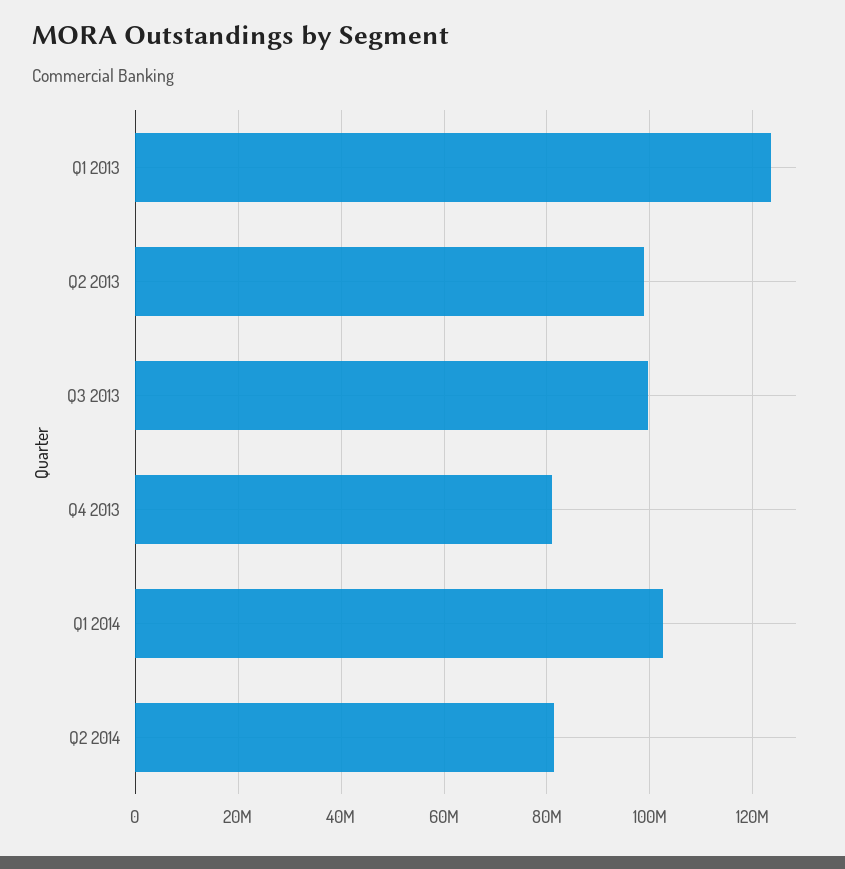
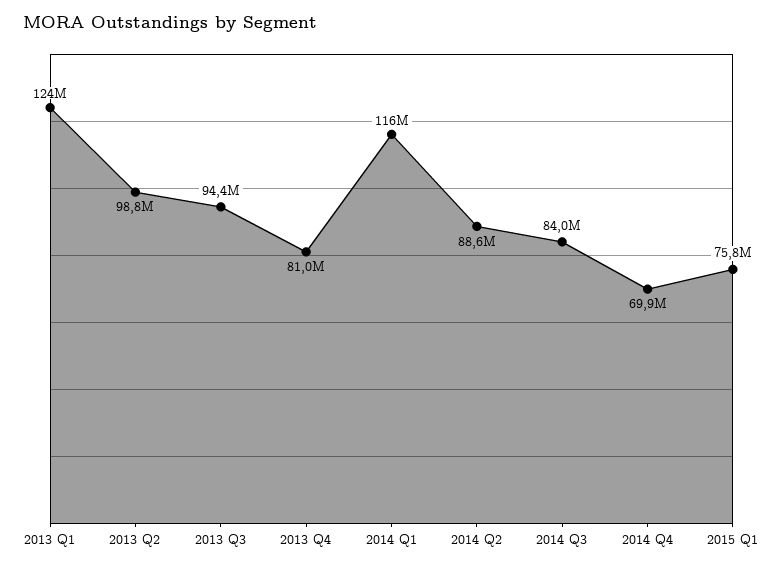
Q3 2013: 100000000 -> 94400000
Q1 2014: 102000000 -> 116000000
Q2 2014: 82000000 -> 88600000
2014 Q3: none -> 84000000
2014 Q4: none -> 69900000
2015 Q1: none -> 75800000

